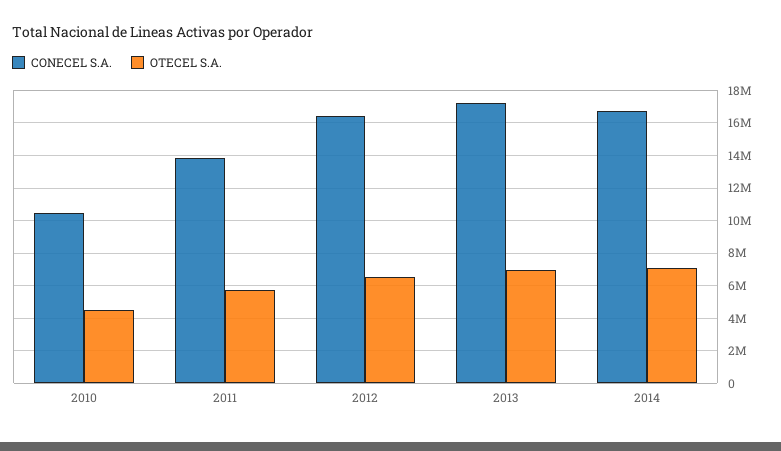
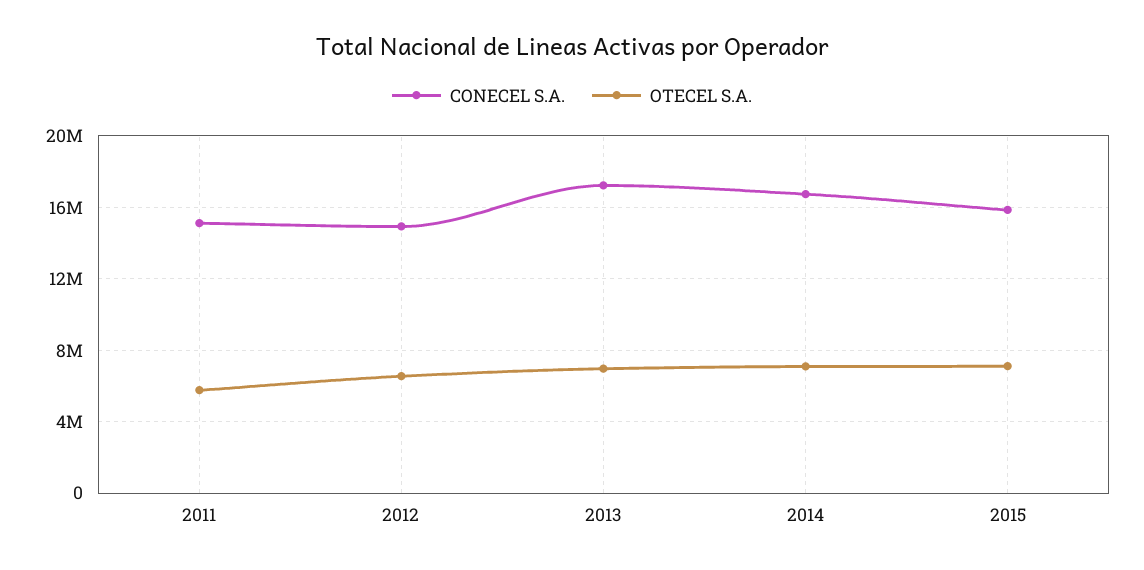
CONECEL S.A., 2010: 10500000 -> none
OTECEL S.A., 2010: 4500000 -> none
CONECEL S.A., 2011: 14000000 -> 15000000
CONECEL S.A., 2012: 16500000 -> 15000000
CONECEL S.A., 2015: none -> 16000000
OTECEL S.A., 2015: none -> 7000000

